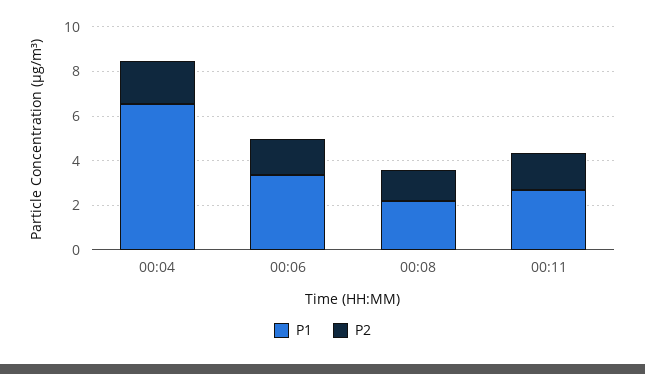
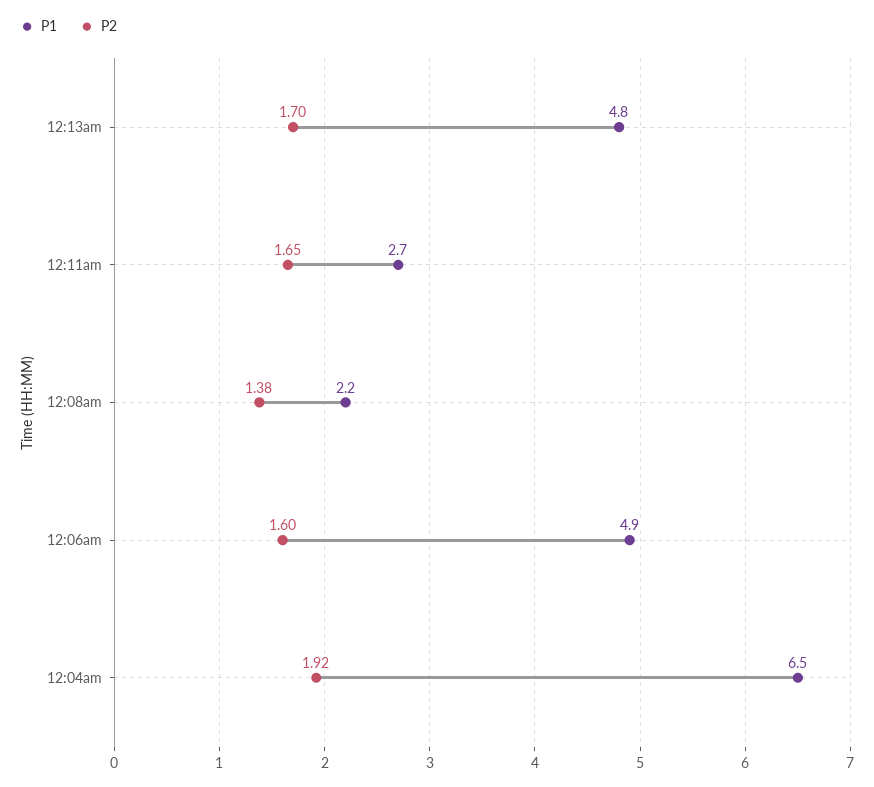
P1, 00:06: 3.5 -> 4.9
P1, 12:13am: none -> 4.8
P2, 12:13am: none -> 1.7

